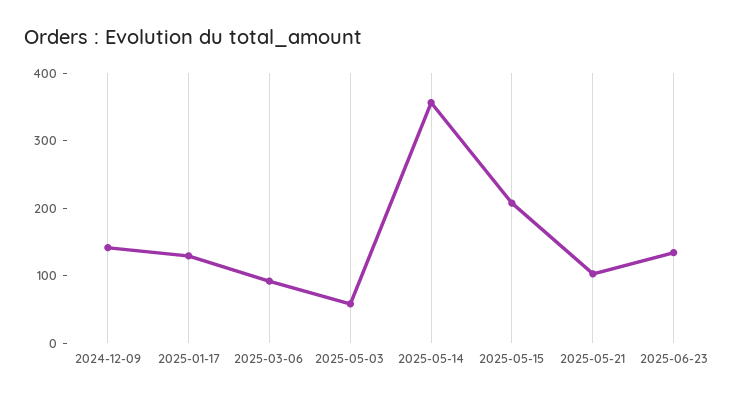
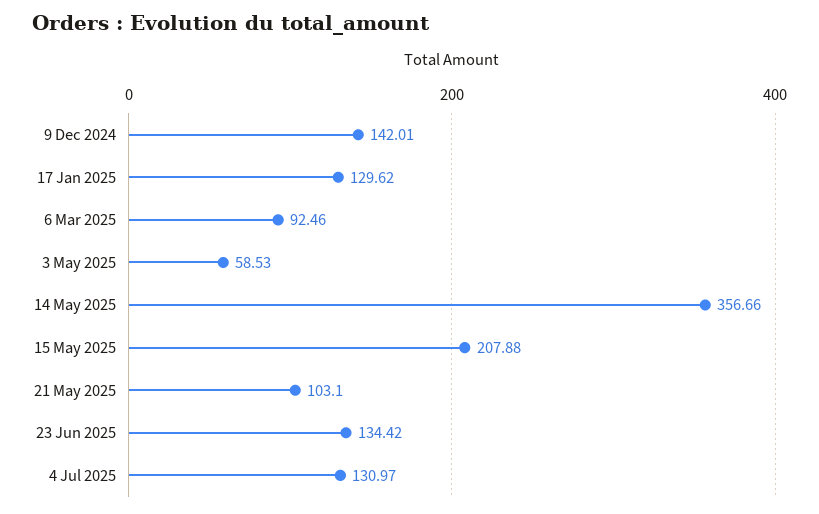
4 Jul 2025: none -> 130.97

